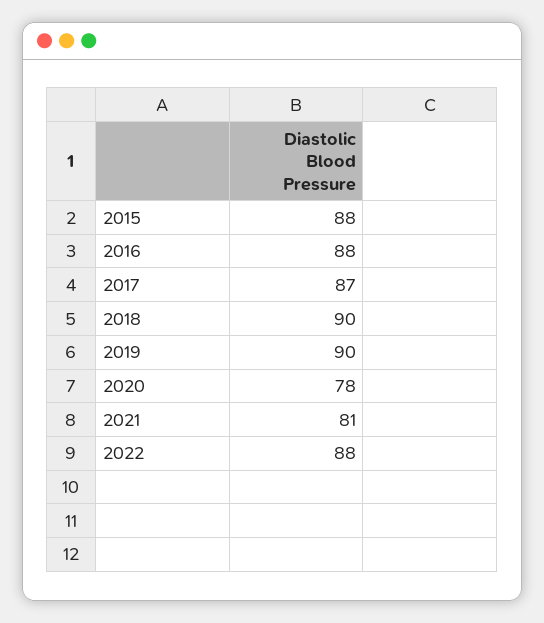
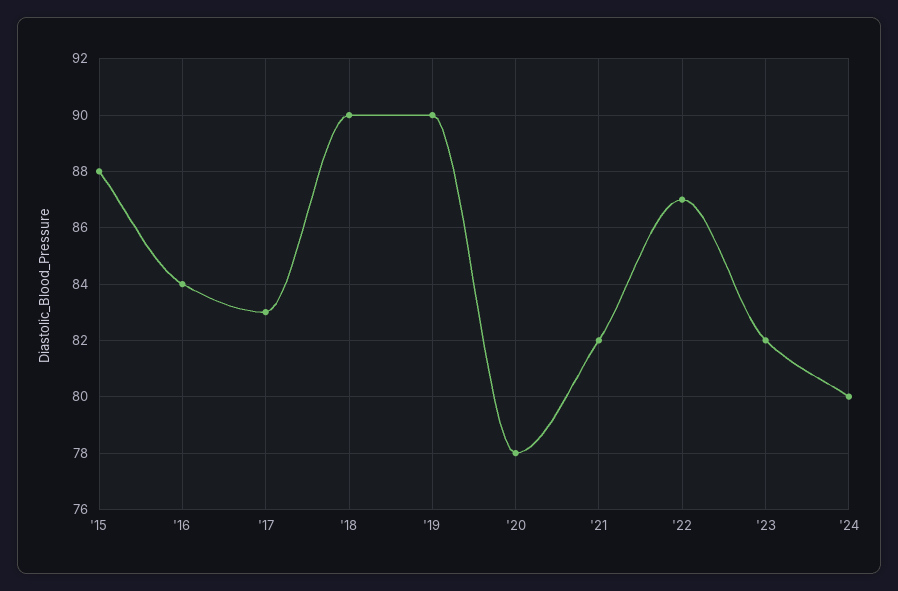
2016: 88 -> 84
2017: 87 -> 83
2021: 81 -> 82
2022: 88 -> 87
'23: none -> 82
'24: none -> 80

